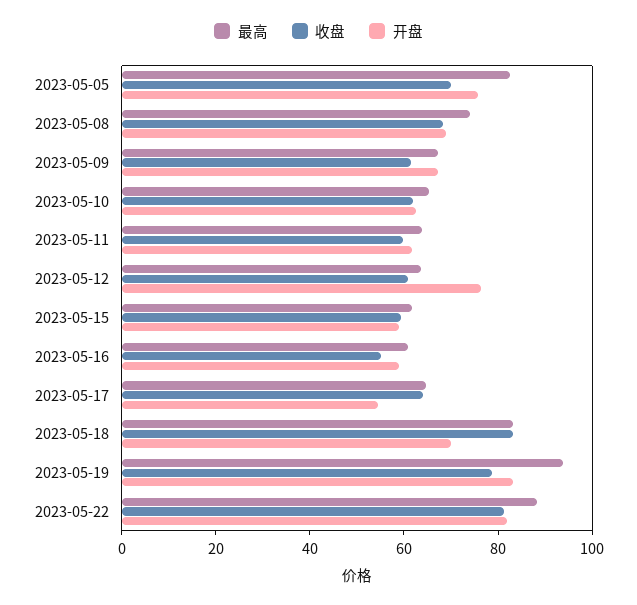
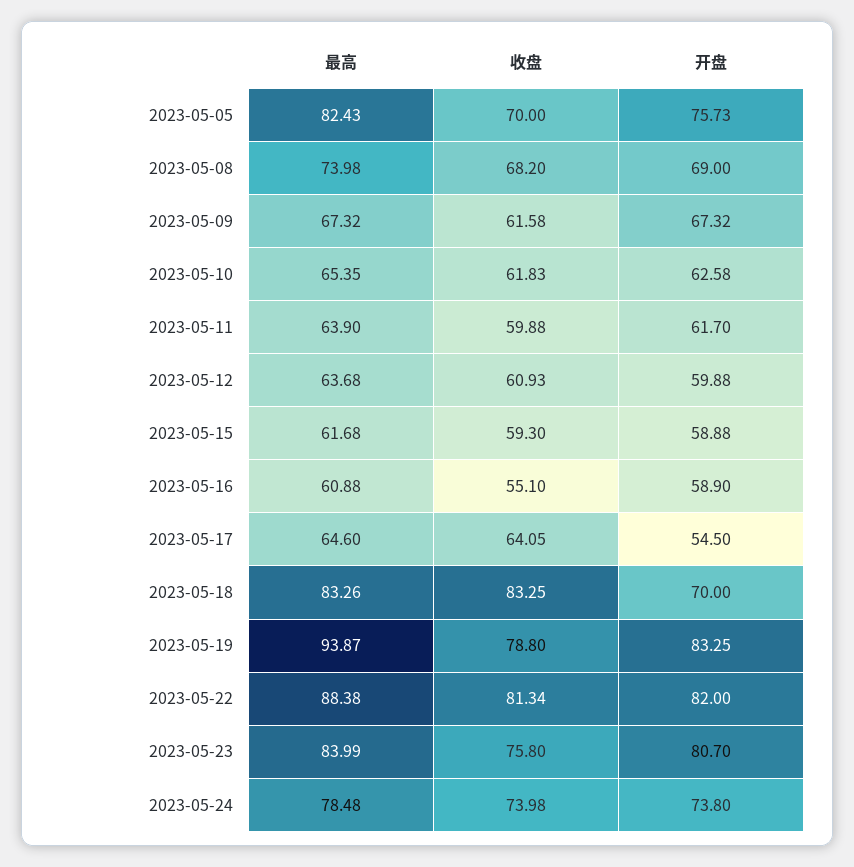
开盘, 2023-05-12: 75 -> 59.88
最高, 2023-05-23: none -> 83.99
收盘, 2023-05-23: none -> 75.8
开盘, 2023-05-23: none -> 80.7
最高, 2023-05-24: none -> 78.48
收盘, 2023-05-24: none -> 73.98
开盘, 2023-05-24: none -> 73.8

